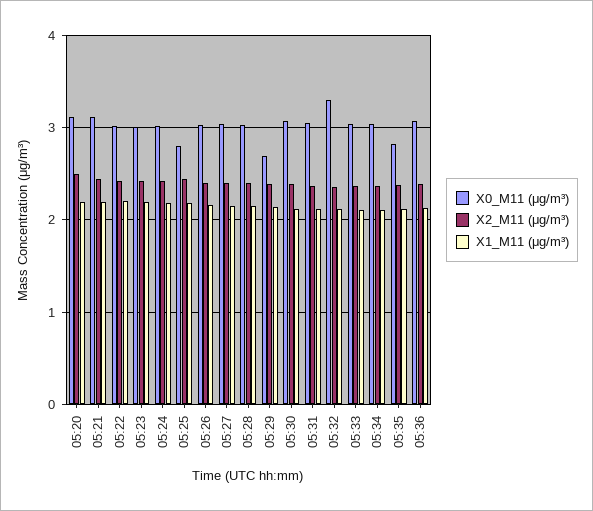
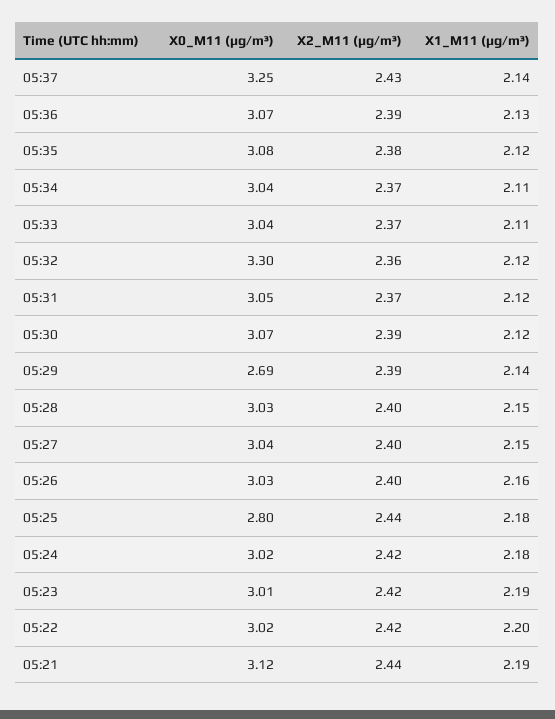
X0_M11 (μg/m³), 05:20: 3.1 -> none
X2_M11 (μg/m³), 05:20: 2.5 -> none
X1_M11 (μg/m³), 05:20: 2.2 -> none
X0_M11 (μg/m³), 05:35: 2.8 -> 3.08
X0_M11 (μg/m³), 05:37: none -> 3.25
X2_M11 (μg/m³), 05:37: none -> 2.43
X1_M11 (μg/m³), 05:37: none -> 2.14

